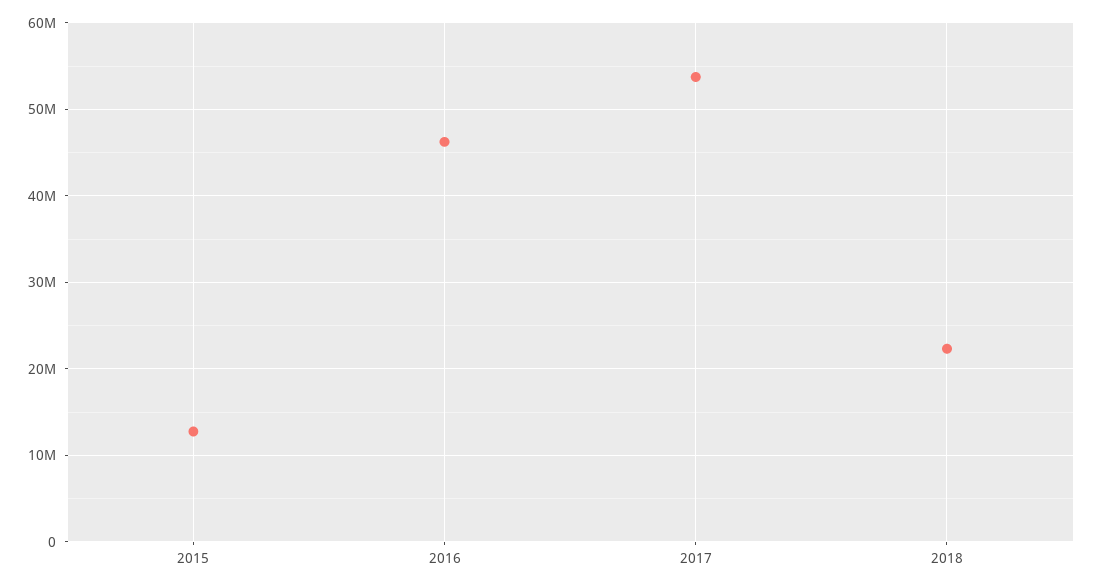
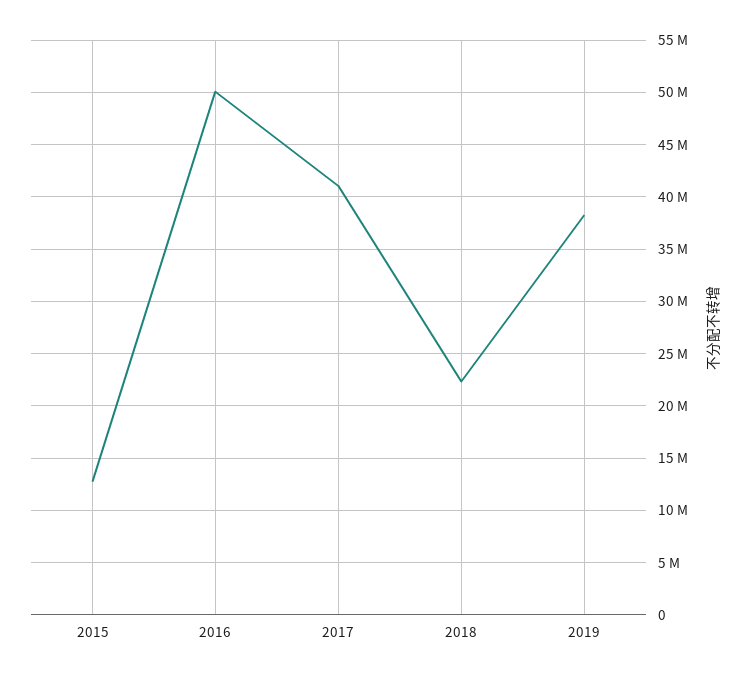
2016: 46000000 -> 50000000
2017: 54000000 -> 41000000
2019: none -> 38000000

